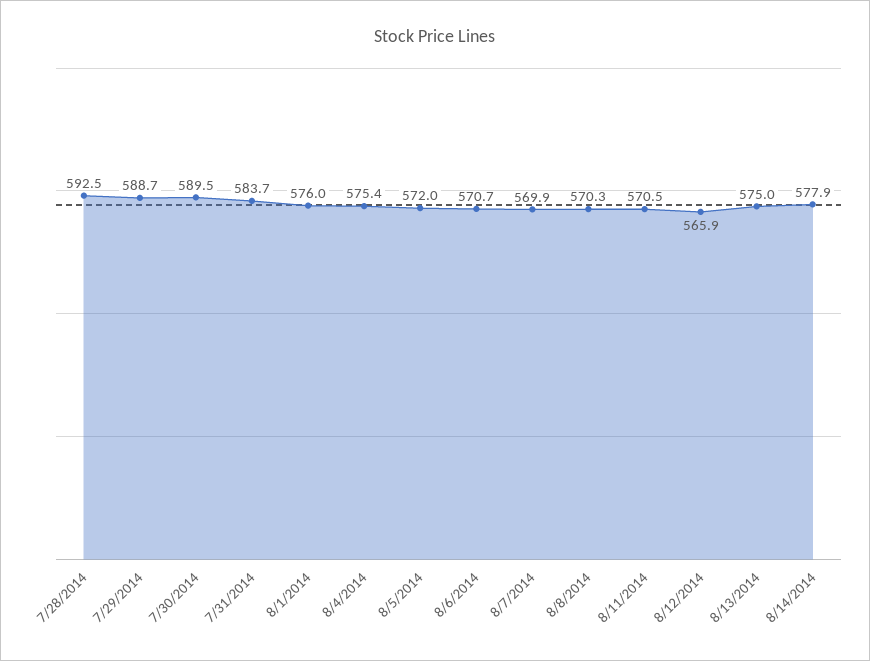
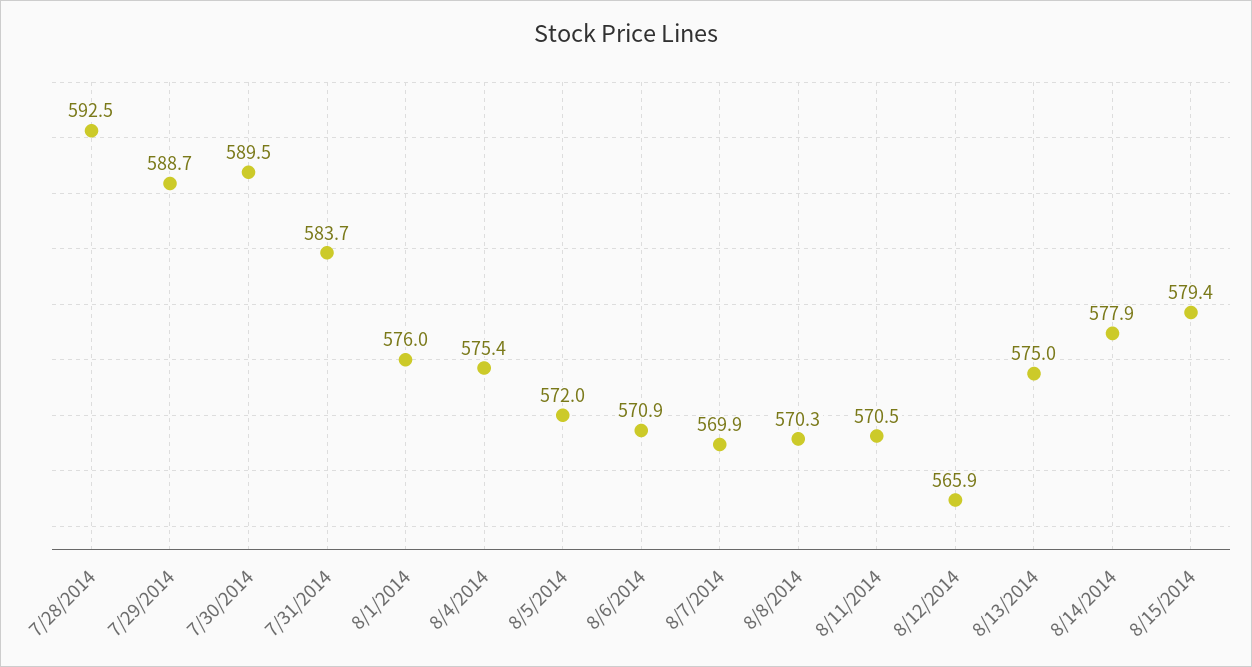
8/6/2014: 570.7 -> 570.9
8/15/2014: none -> 579.4

